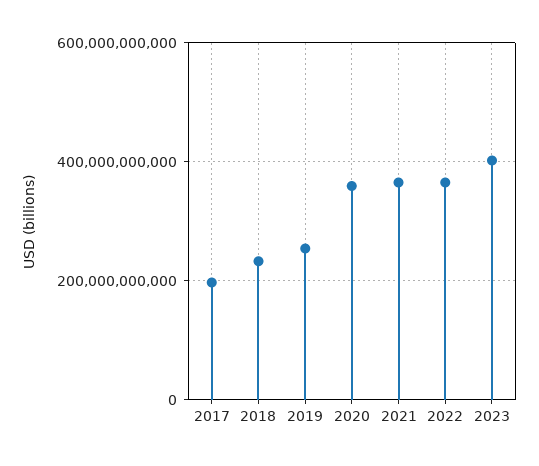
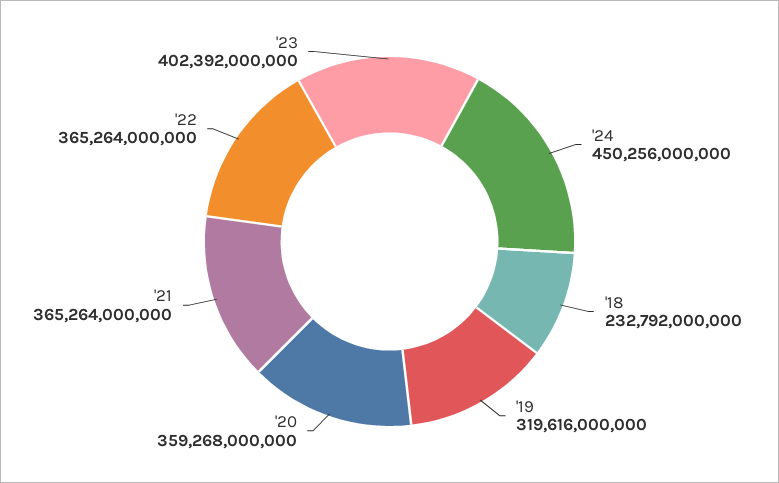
2017: 200000000000 -> none
2019: 260000000000 -> 319616000000
'24: none -> 450256000000

